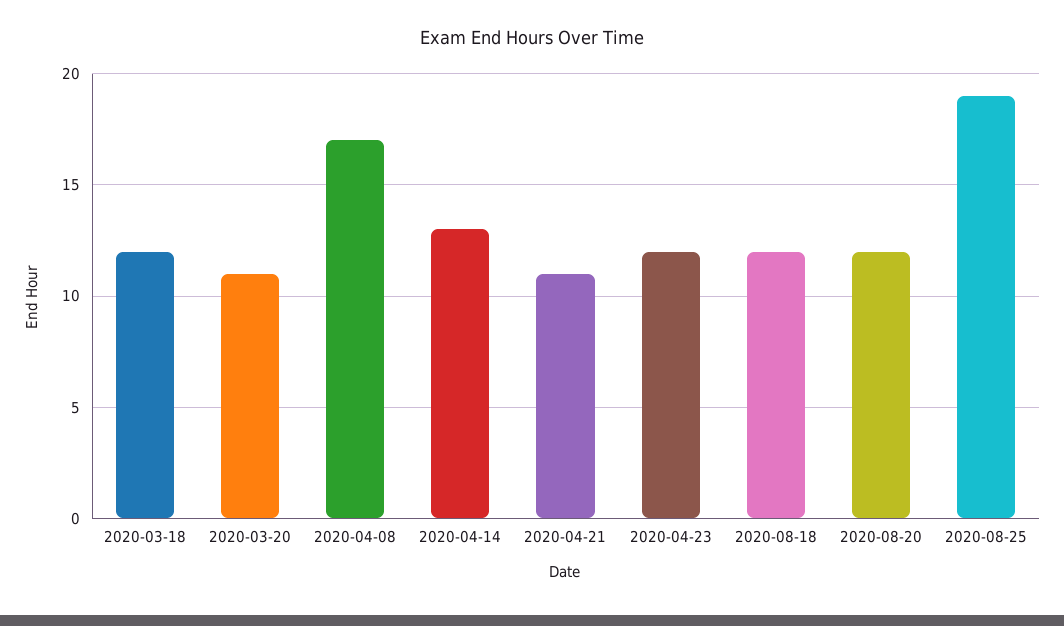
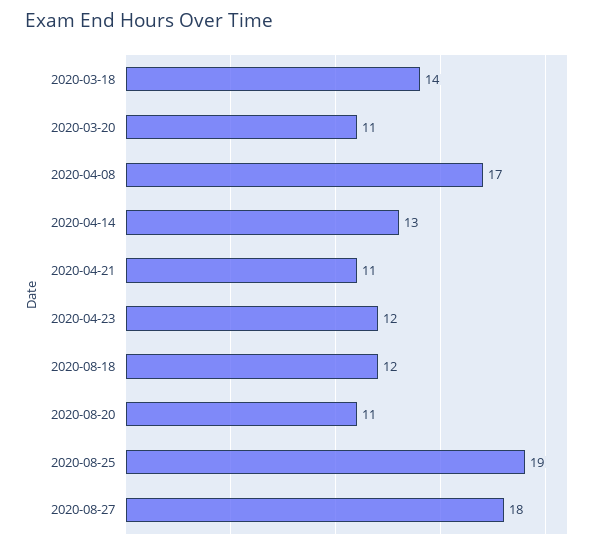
2020-03-18: 12 -> 14
2020-08-20: 12 -> 11
2020-08-27: none -> 18

